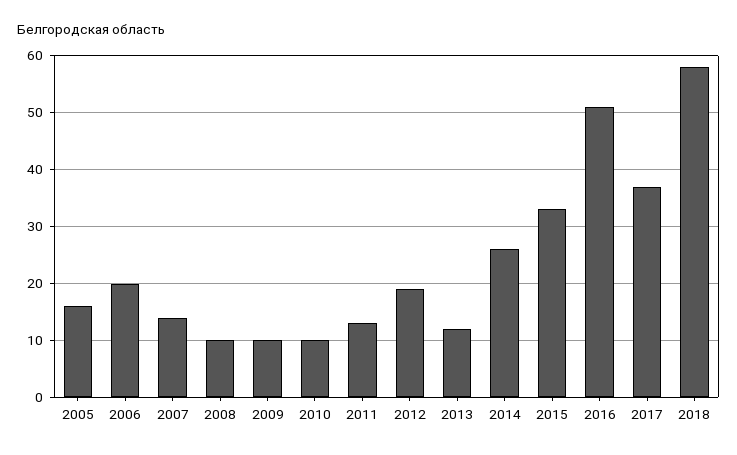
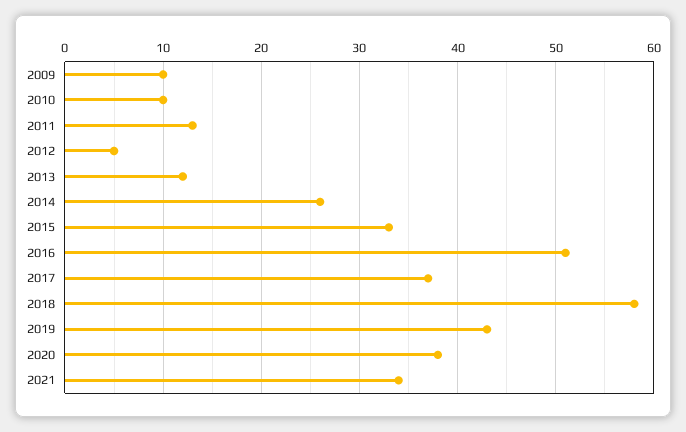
2005: 15 -> none
2006: 20 -> none
2007: 15 -> none
2008: 10 -> none
2012: 20 -> 5
2019: none -> 43
2020: none -> 38
2021: none -> 34

